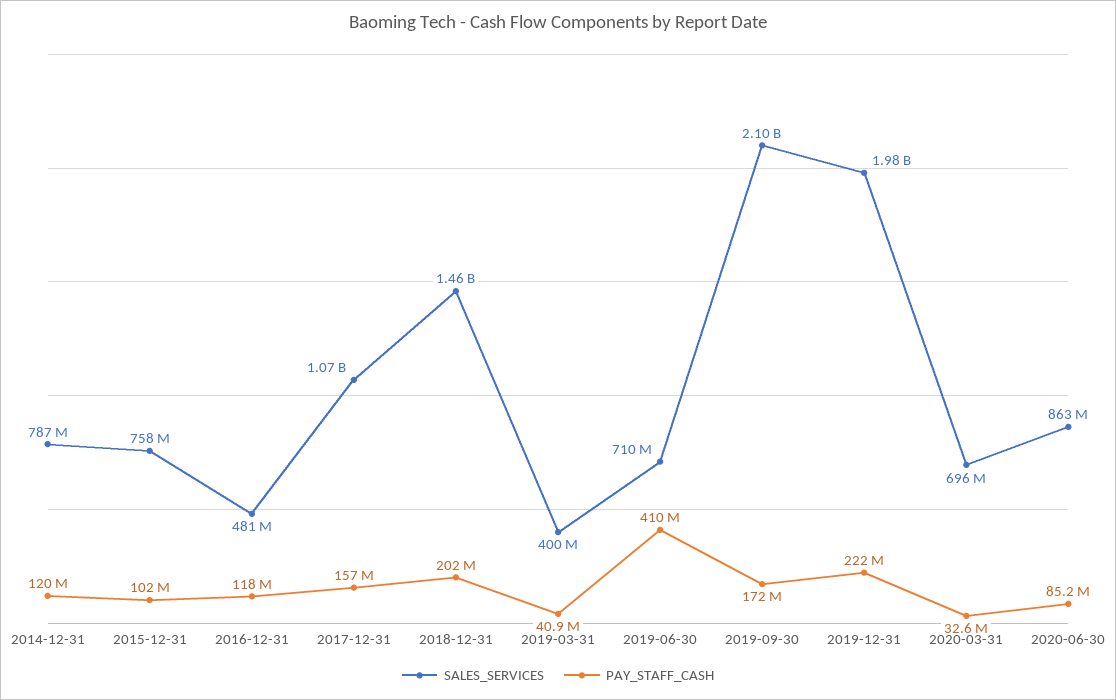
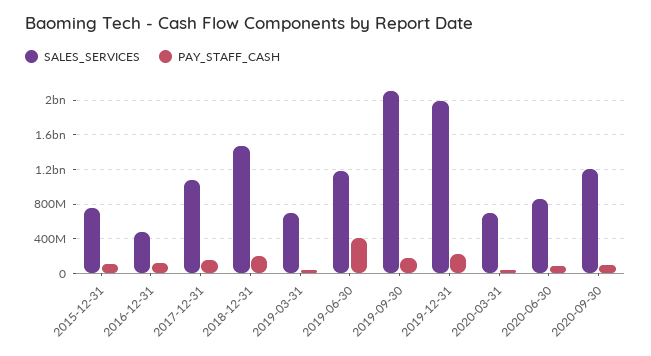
SALES_SERVICES, 2014-12-31: 787000000 -> none
PAY_STAFF_CASH, 2014-12-31: 120000000 -> none
SALES_SERVICES, 2019-03-31: 400000000 -> 700000000
SALES_SERVICES, 2019-06-30: 710000000 -> 1200000000
SALES_SERVICES, 2020-09-30: none -> 1200000000
PAY_STAFF_CASH, 2020-09-30: none -> 100000000

